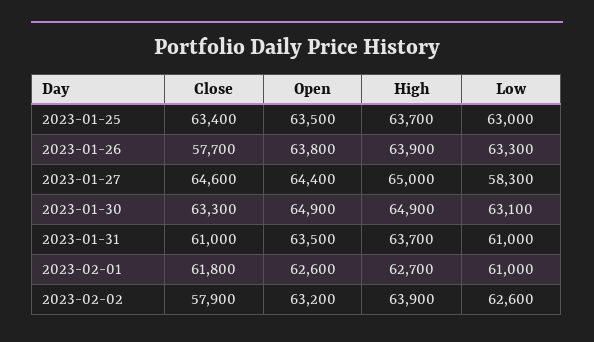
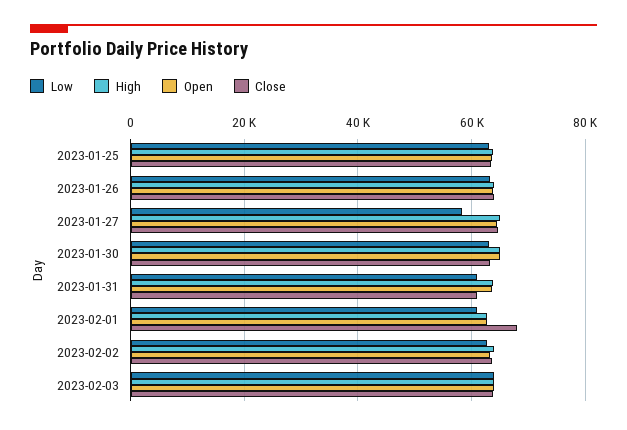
Close, 2023-01-26: 57700 -> 64000
Close, 2023-02-01: 61800 -> 68000
Close, 2023-02-02: 57900 -> 64000
Low, 2023-02-03: none -> 64000
High, 2023-02-03: none -> 64000
Open, 2023-02-03: none -> 64000
Close, 2023-02-03: none -> 64000

